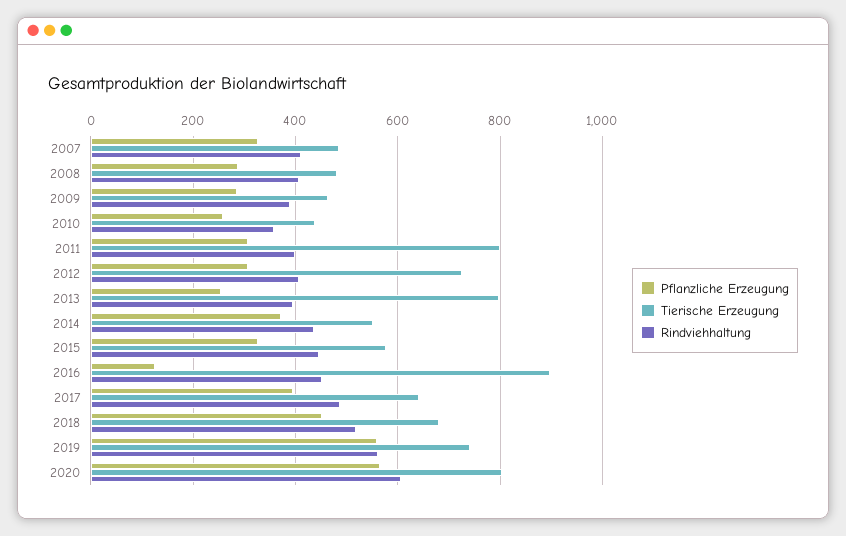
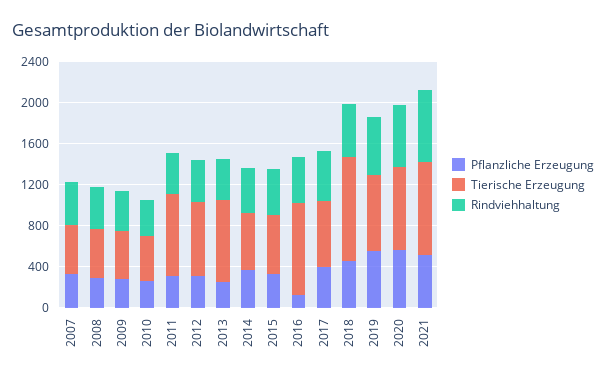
Tierische Erzeugung, 2018: 680 -> 1000
Pflanzliche Erzeugung, 2021: none -> 500
Tierische Erzeugung, 2021: none -> 900
Rindviehhaltung, 2021: none -> 700

